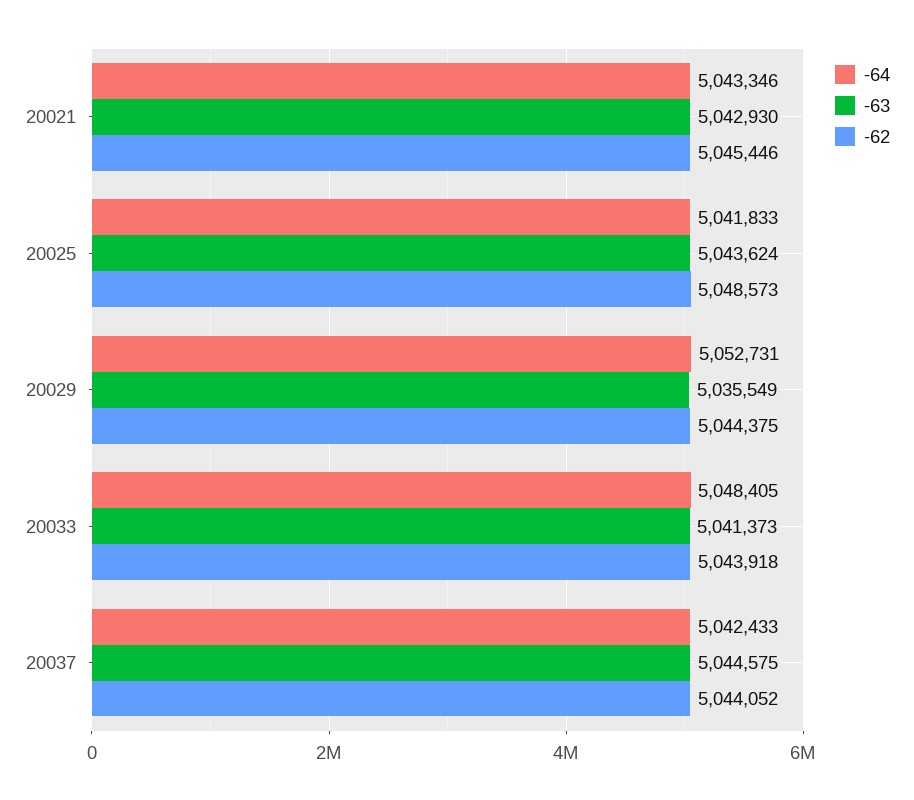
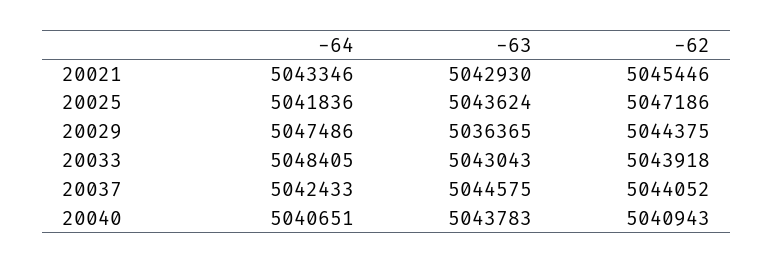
-64, 20025: 5041833 -> 5041836
-62, 20025: 5048573 -> 5047186
-64, 20029: 5052731 -> 5047486
-63, 20029: 5035549 -> 5036365
-63, 20033: 5041373 -> 5043043
-64, 20040: none -> 5040651
-63, 20040: none -> 5043783
-62, 20040: none -> 5040943

